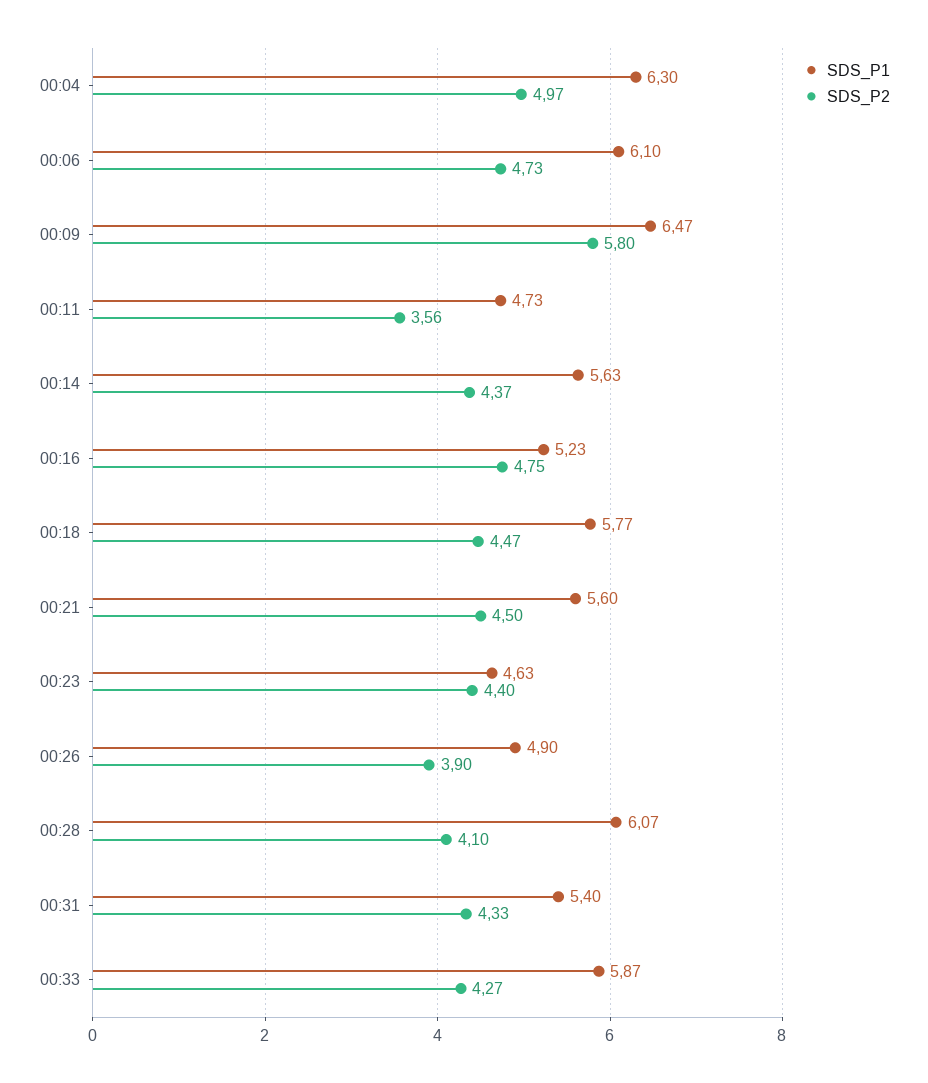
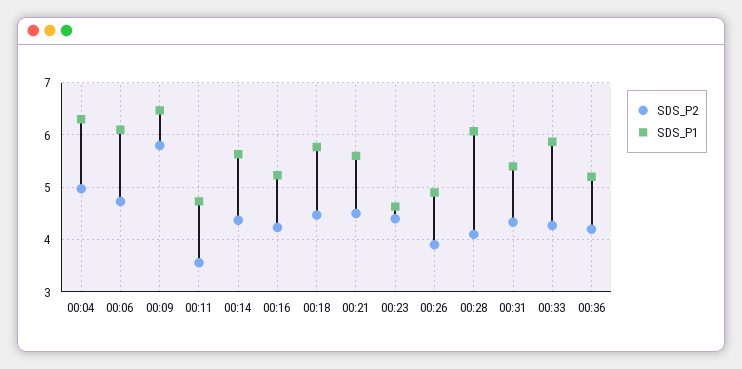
SDS_P2, 00:16: 4.75 -> 4.2
SDS_P2, 00:36: none -> 4.2
SDS_P1, 00:36: none -> 5.2

